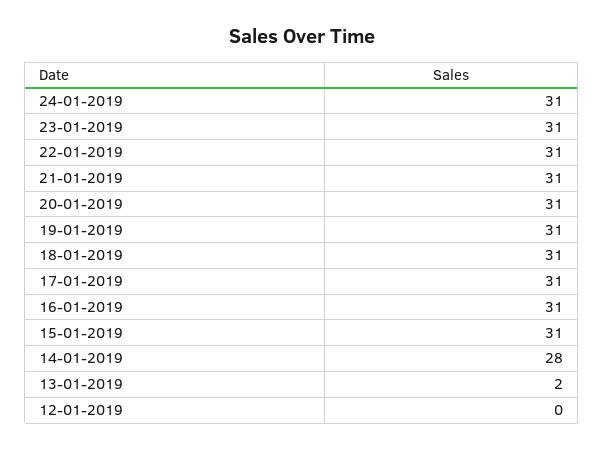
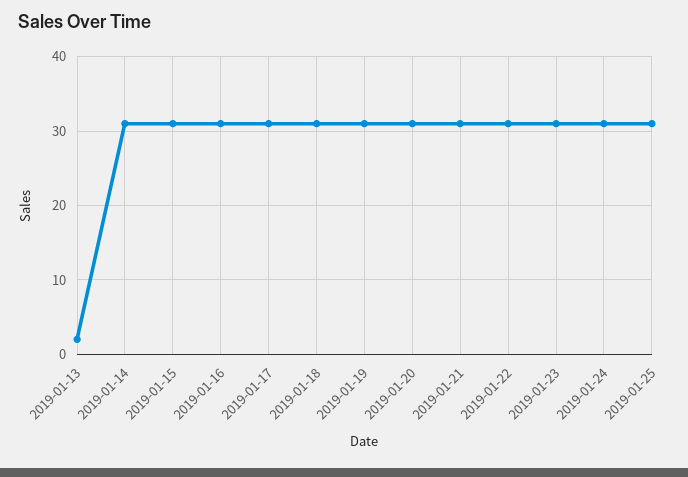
14-01-2019: 28 -> 31
12-01-2019: 0 -> none
2019-01-25: none -> 31

